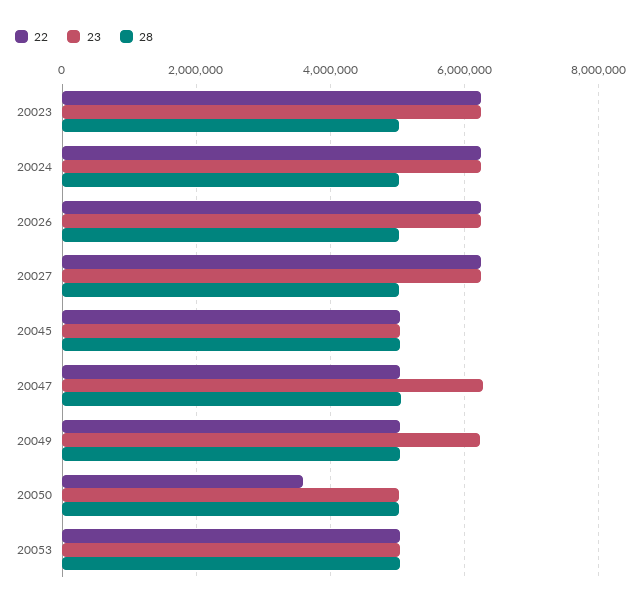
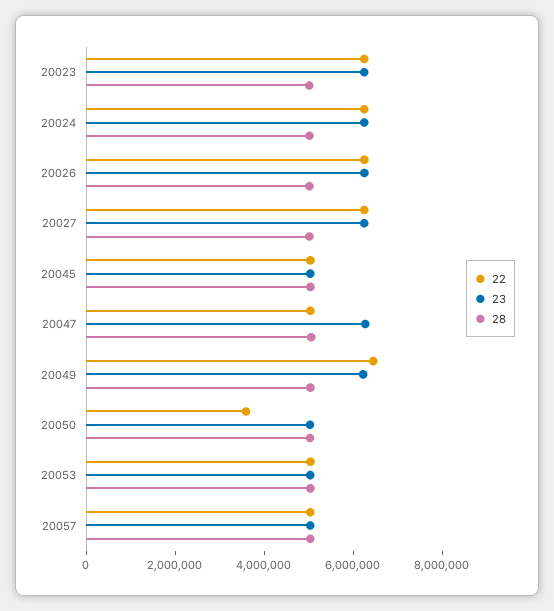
22, 20049: 5000000 -> 6500000
22, 20057: none -> 5000000
23, 20057: none -> 5000000
28, 20057: none -> 5000000

